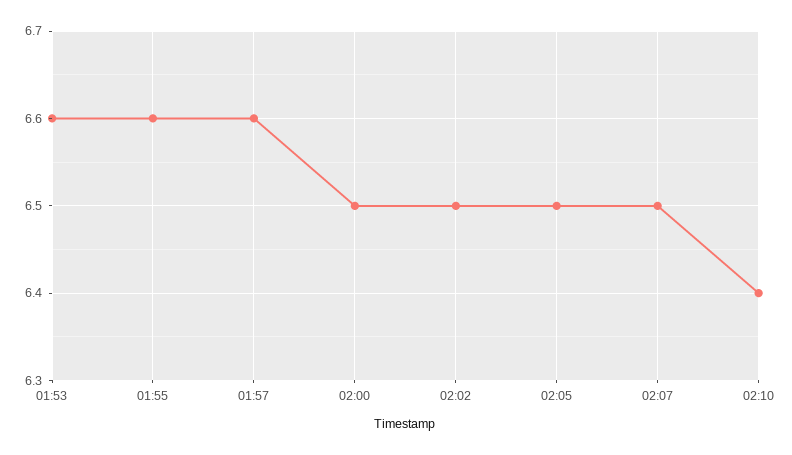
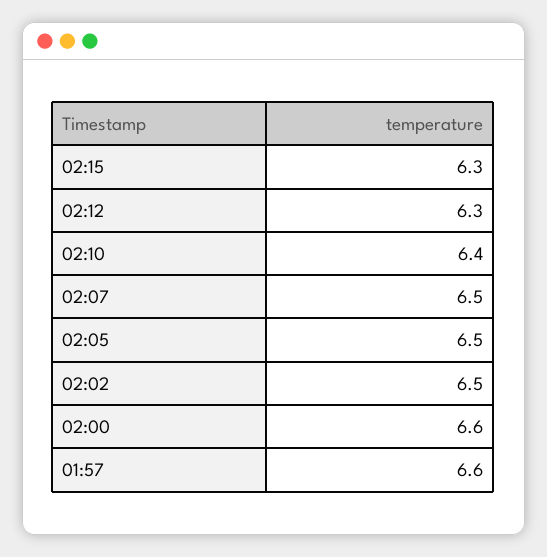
01:53: 6.6 -> none
01:55: 6.6 -> none
02:00: 6.5 -> 6.6
02:15: none -> 6.3
02:12: none -> 6.3

